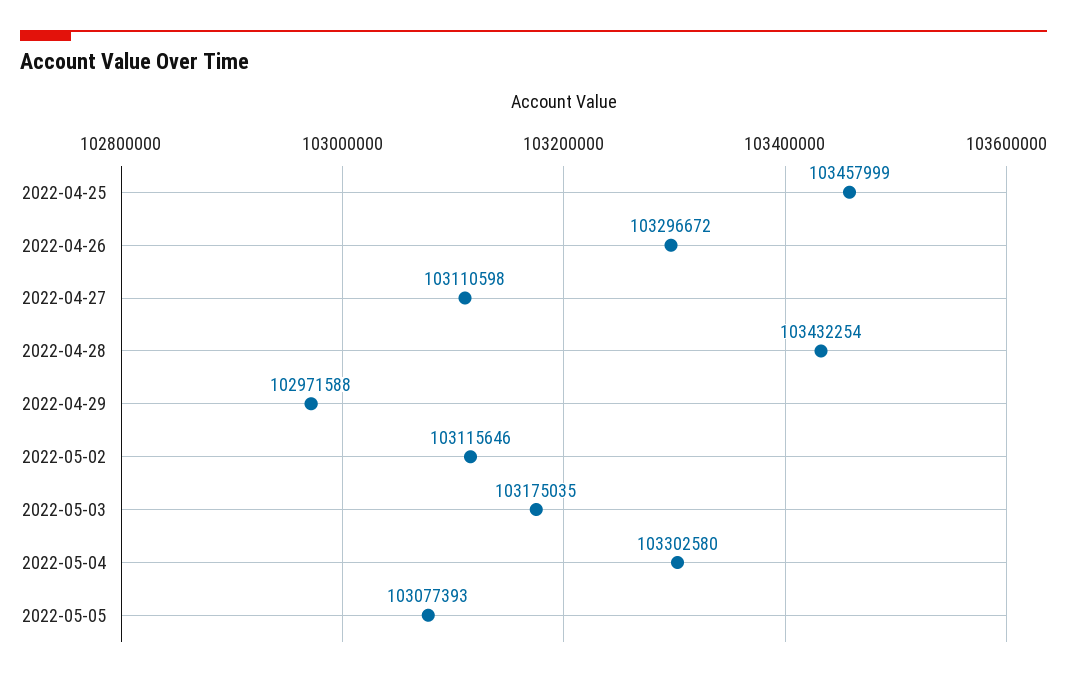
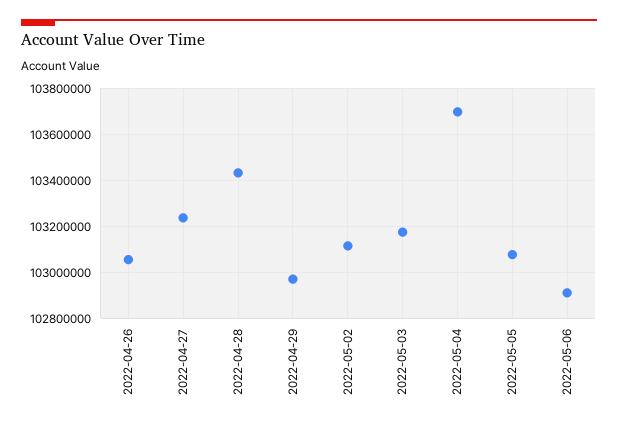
2022-04-25: 103457999 -> none
2022-04-26: 103296672 -> 103050000
2022-04-27: 103110598 -> 103250000
2022-05-04: 103302580 -> 103700000
2022-05-06: none -> 102900000

